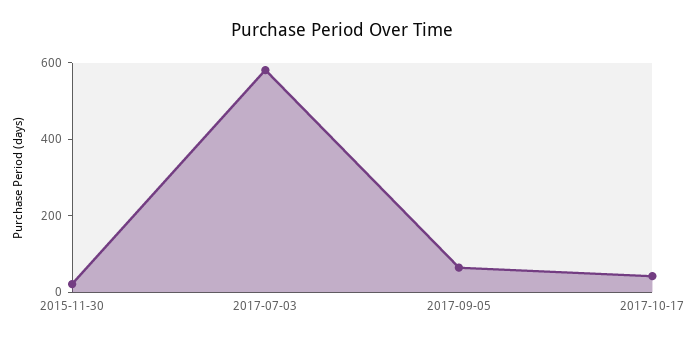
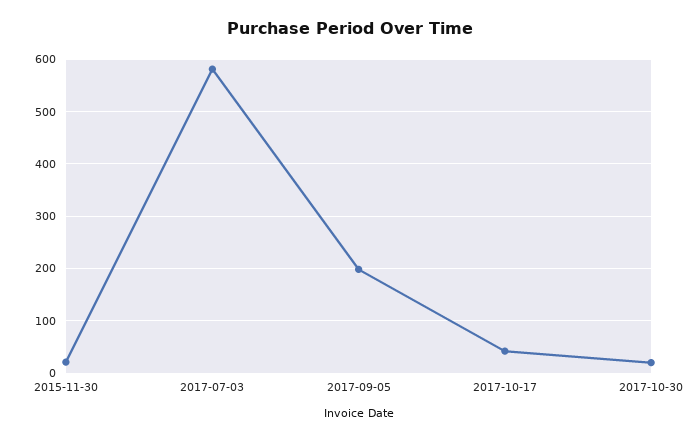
2017-09-05: 50 -> 200
2017-10-30: none -> 20

